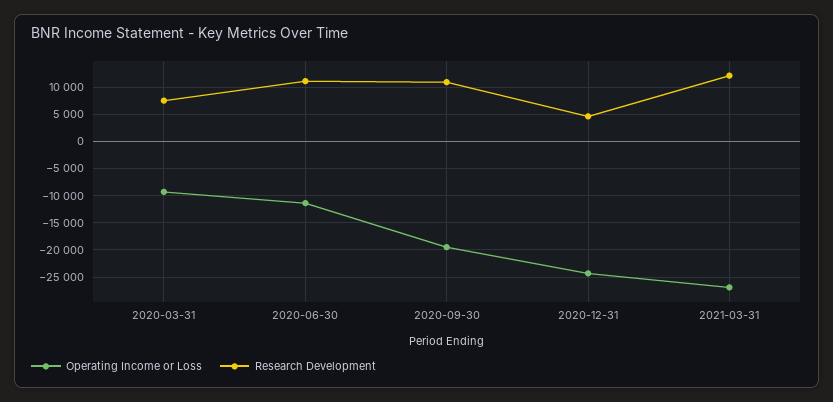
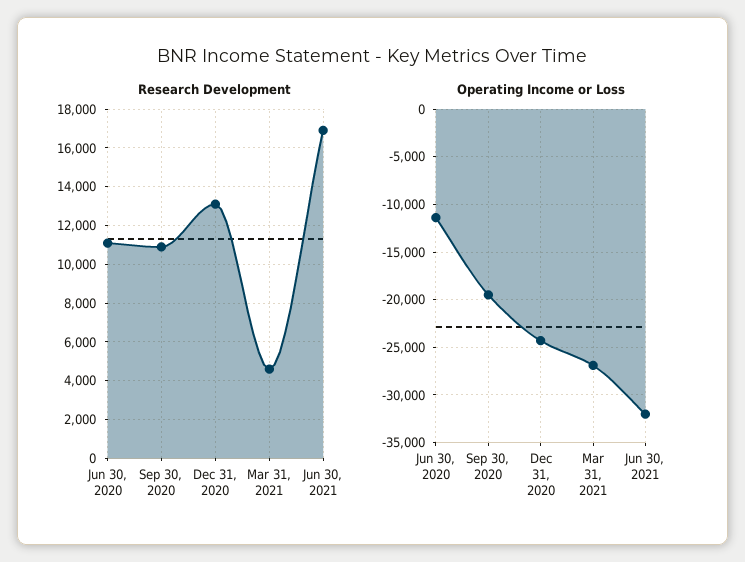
Operating Income or Loss, 2020-03-31: -10000 -> none
Research Development, 2020-03-31: 7500 -> none
Research Development, 2020-12-31: 5000 -> 13000
Research Development, 2021-03-31: 12500 -> 4500
Research Development, Jun 30, 2021: none -> 17000
Operating Income or Loss, Jun 30, 2021: none -> -32000

